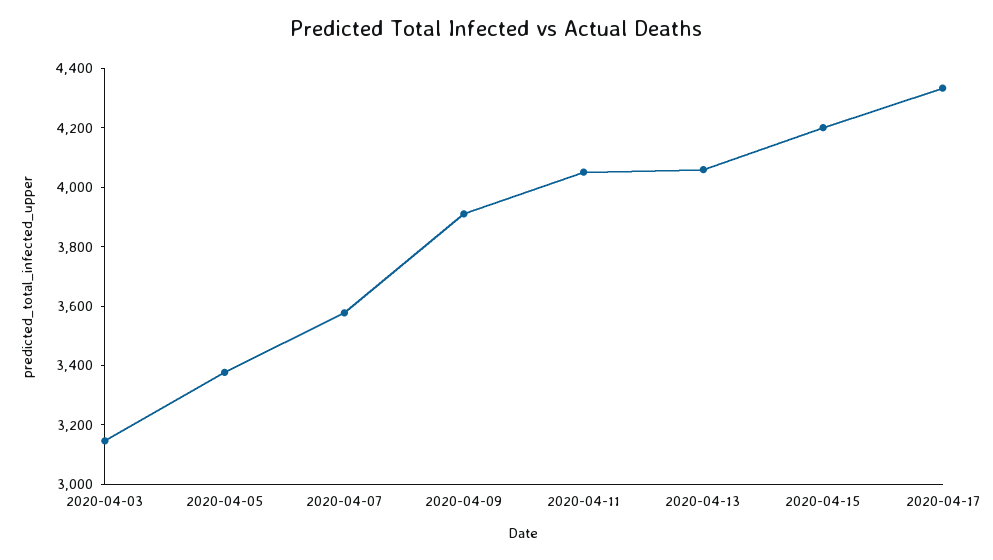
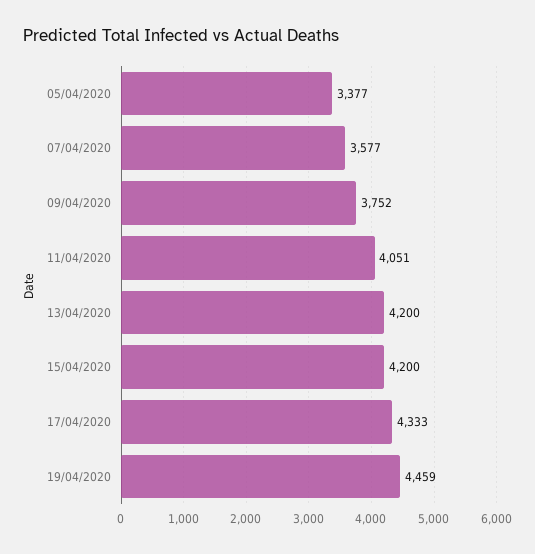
2020-04-03: 3150 -> none
2020-04-09: 3900 -> 3752
2020-04-13: 4050 -> 4200
19/04/2020: none -> 4459

